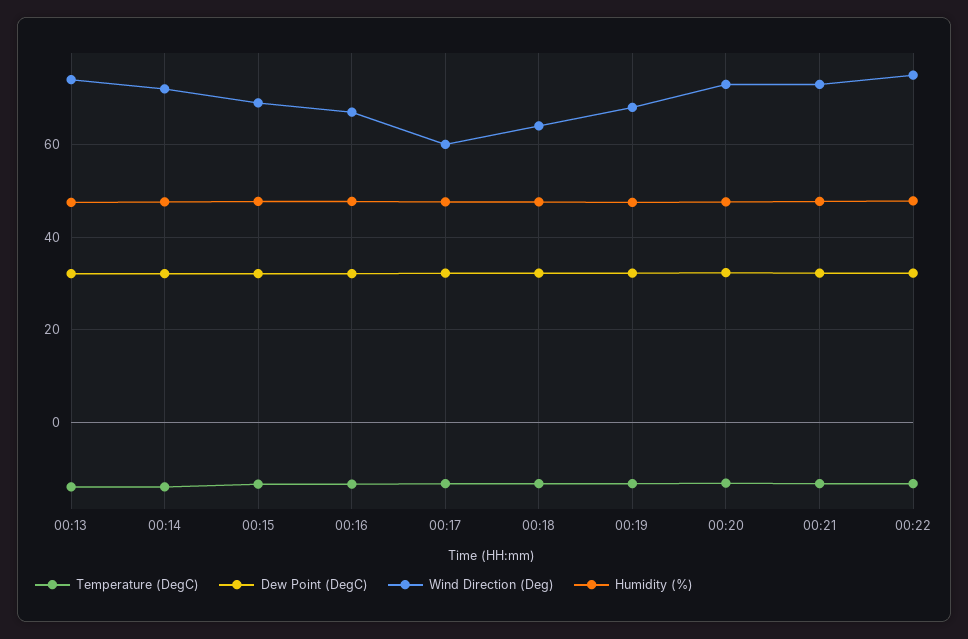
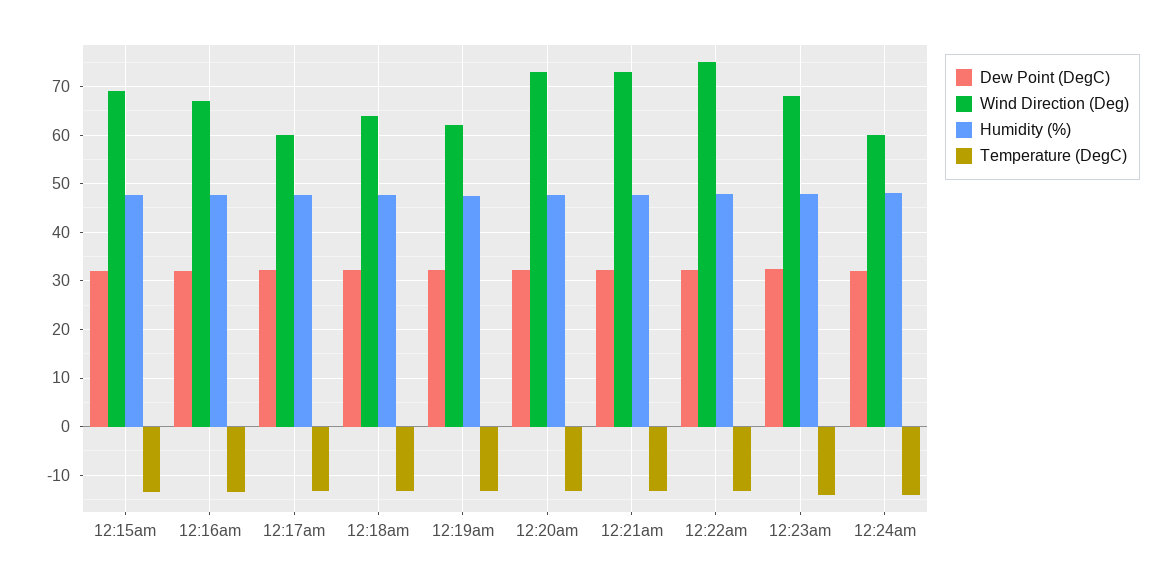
Temperature (DegC), 00:13: -14 -> none
Dew Point (DegC), 00:13: 32 -> none
Wind Direction (Deg), 00:13: 74 -> none
Humidity (%), 00:13: 48 -> none
Temperature (DegC), 00:14: -14 -> none
Dew Point (DegC), 00:14: 32 -> none
Wind Direction (Deg), 00:14: 72 -> none
Humidity (%), 00:14: 48 -> none
Wind Direction (Deg), 00:19: 68 -> 62
Dew Point (DegC), 12:23am: none -> 32
Wind Direction (Deg), 12:23am: none -> 68
Humidity (%), 12:23am: none -> 48
Temperature (DegC), 12:23am: none -> -14
Dew Point (DegC), 12:24am: none -> 32
Wind Direction (Deg), 12:24am: none -> 60
Humidity (%), 12:24am: none -> 48
Temperature (DegC), 12:24am: none -> -14

